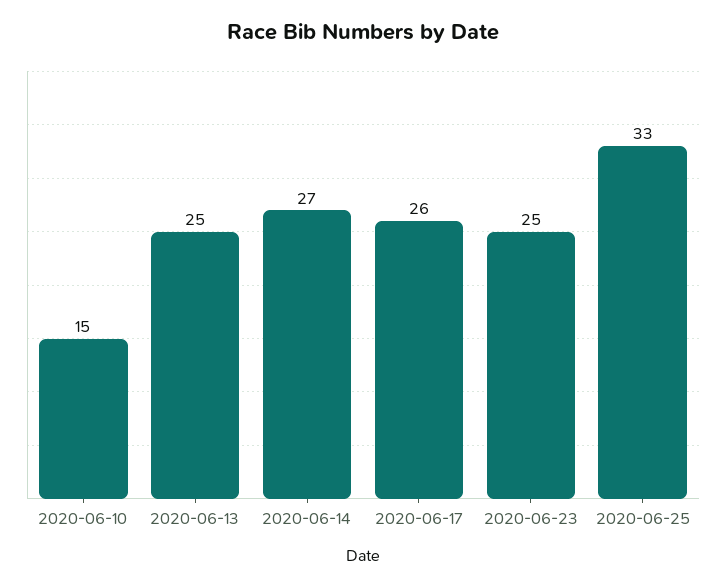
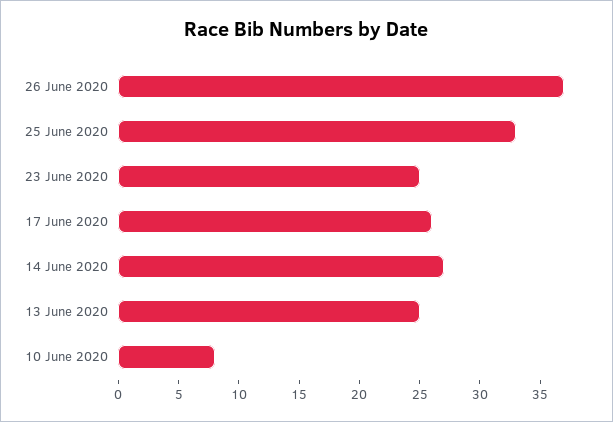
2020-06-10: 15 -> 8
26 June 2020: none -> 37

